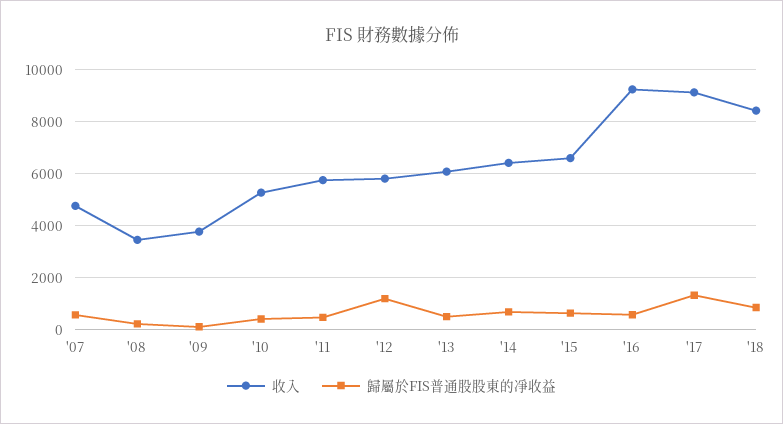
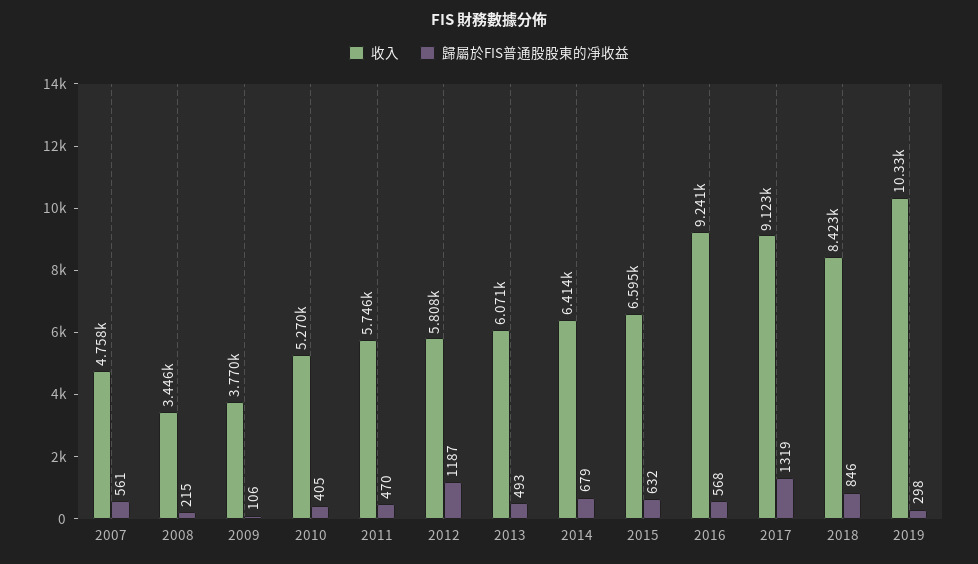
收入, 2019: none -> 10330
歸屬於FIS普通股股東的凈收益, 2019: none -> 298

